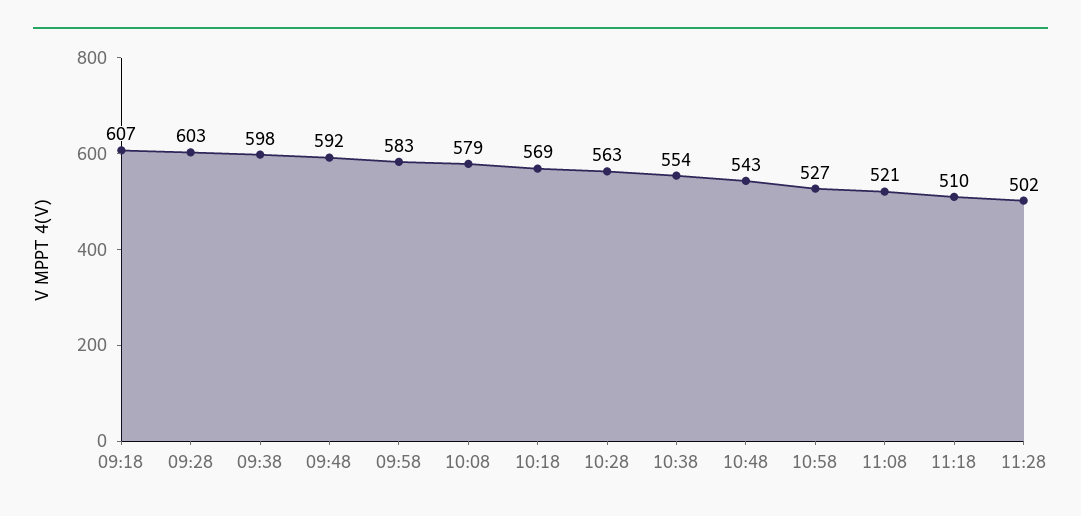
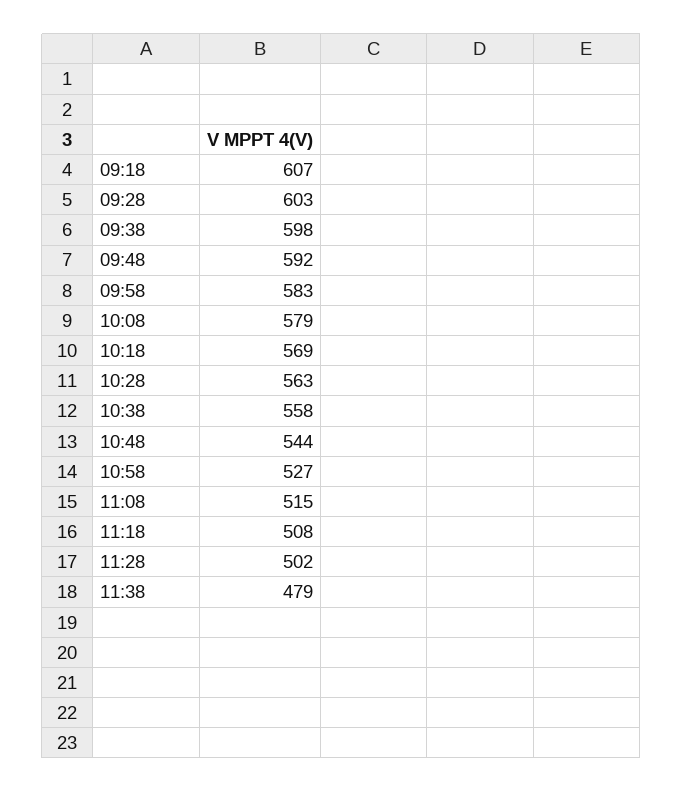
10:38: 554 -> 558
10:48: 543 -> 544
11:08: 521 -> 515
11:18: 510 -> 508
11:38: none -> 479

